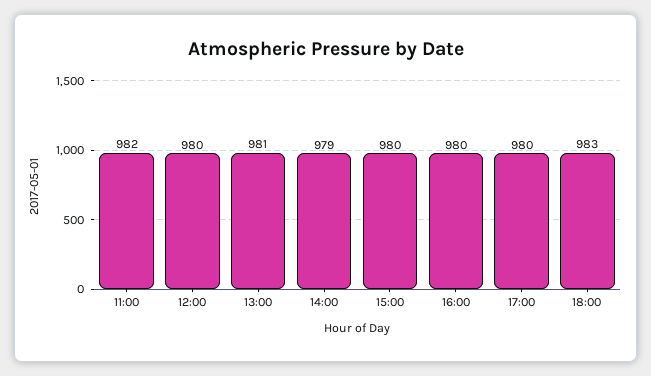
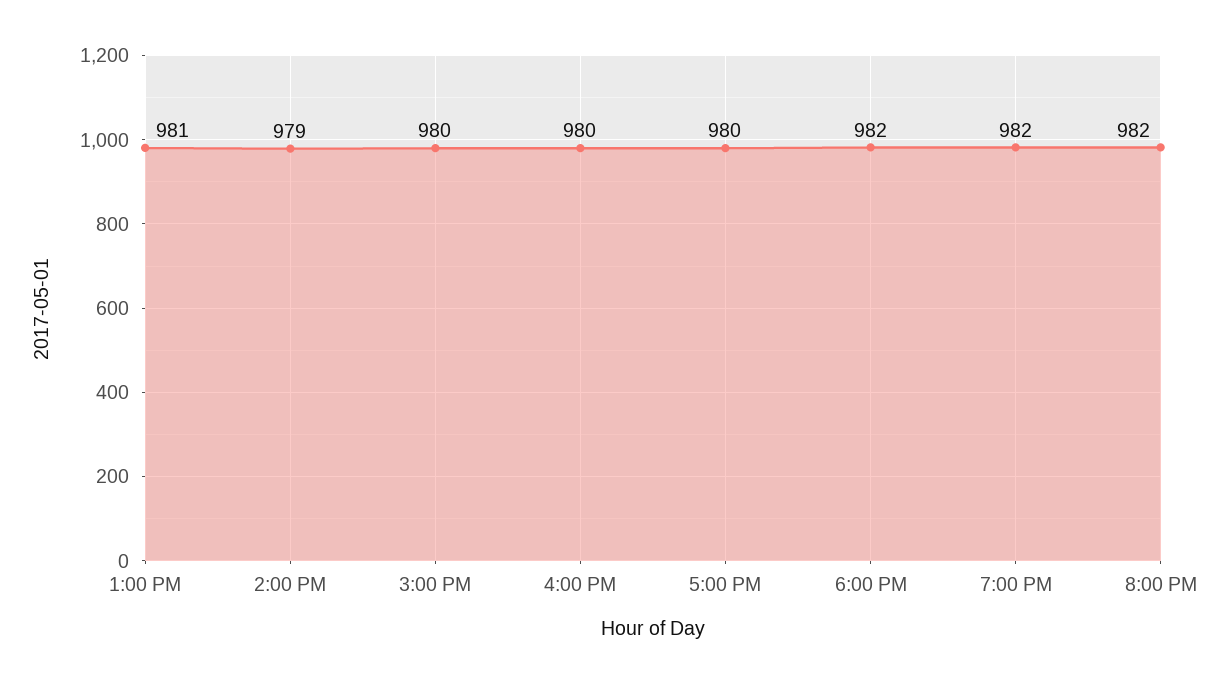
11:00: 982 -> none
12:00: 980 -> none
18:00: 983 -> 982
7:00 PM: none -> 982
8:00 PM: none -> 982

